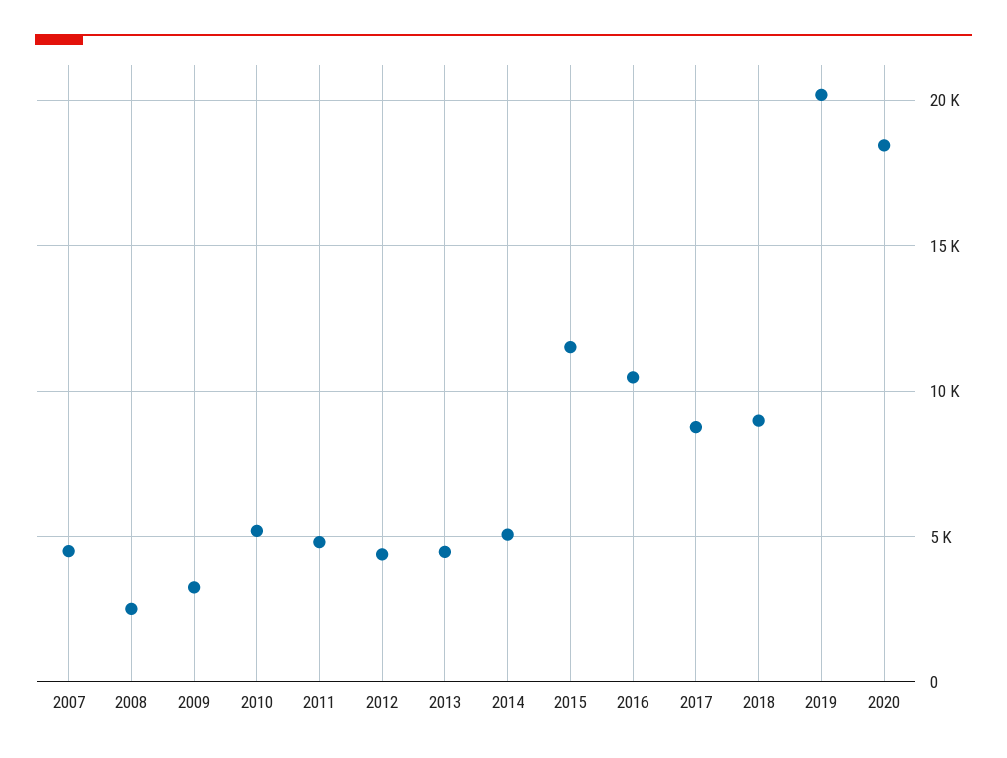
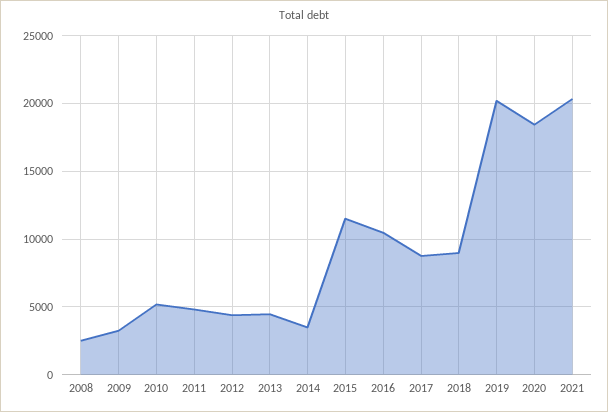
2007: 4500 -> none
2014: 5000 -> 3500
2021: none -> 20500

